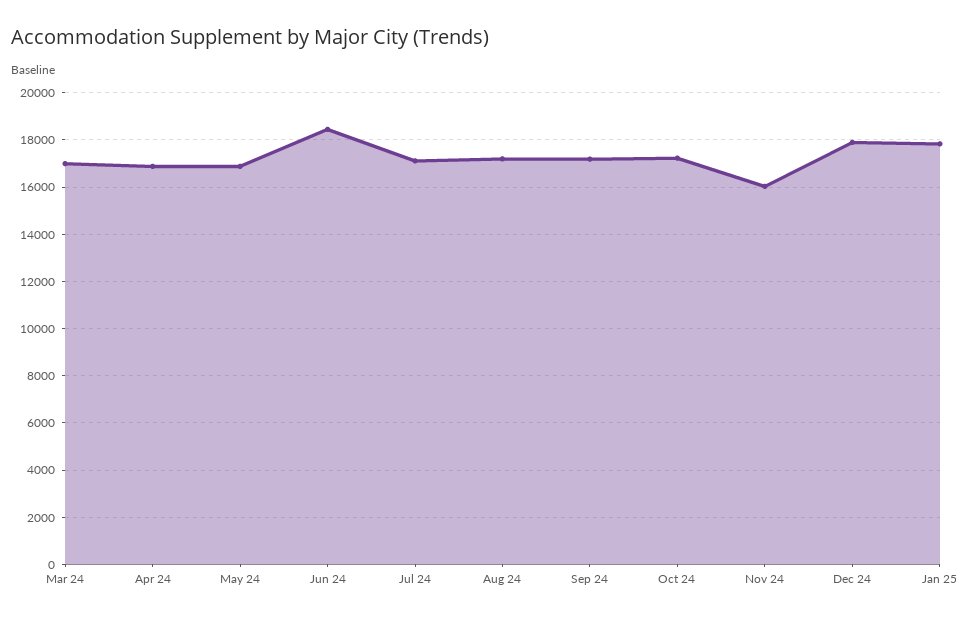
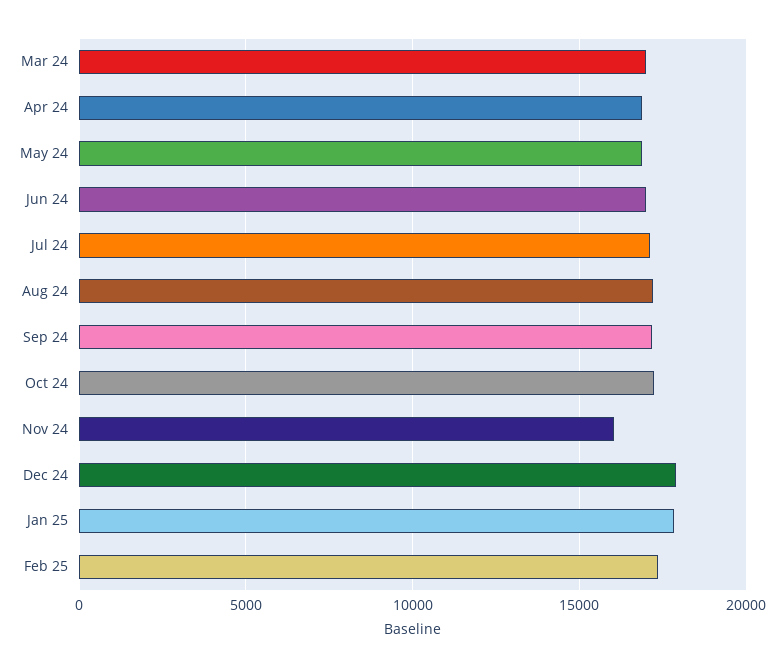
Jun 24: 18500 -> 17000
Feb 25: none -> 17500

